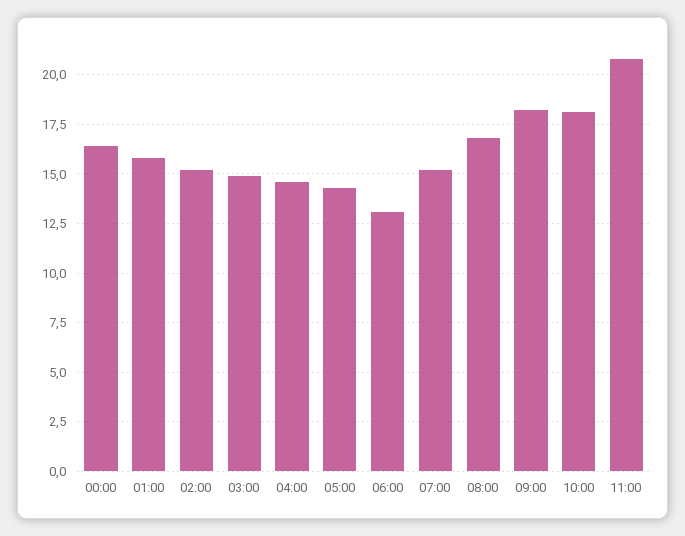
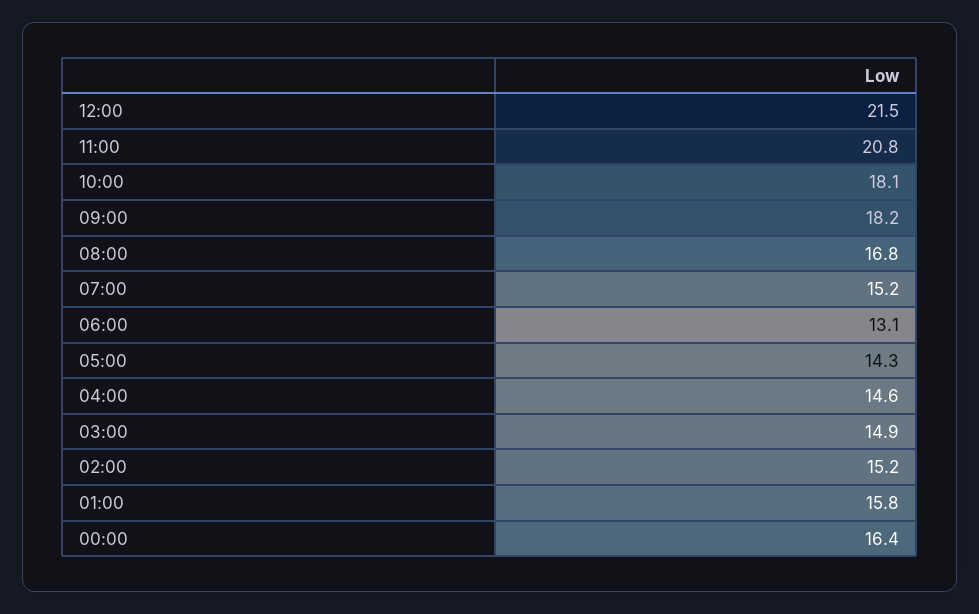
12:00: none -> 21.5

